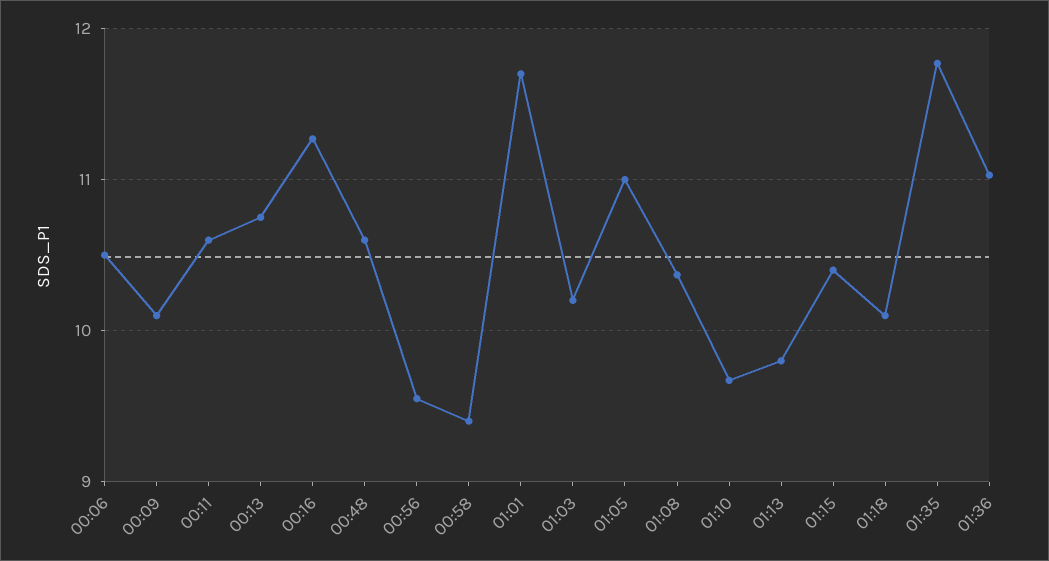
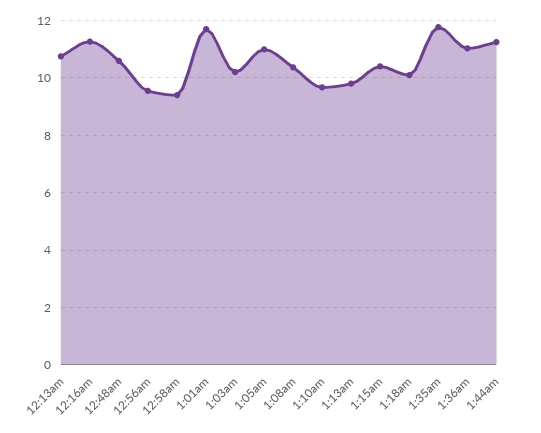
00:06: 10.5 -> none
00:09: 10.1 -> none
00:11: 10.6 -> none
1:44am: none -> 11.25

